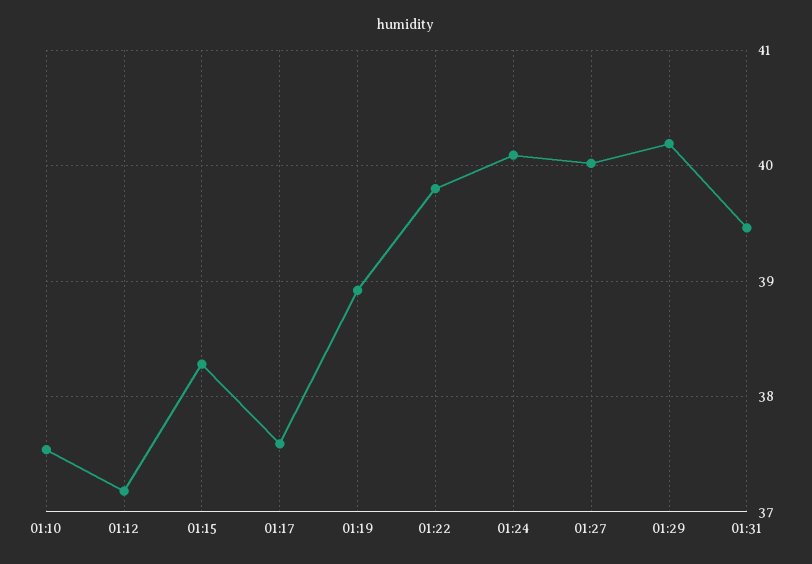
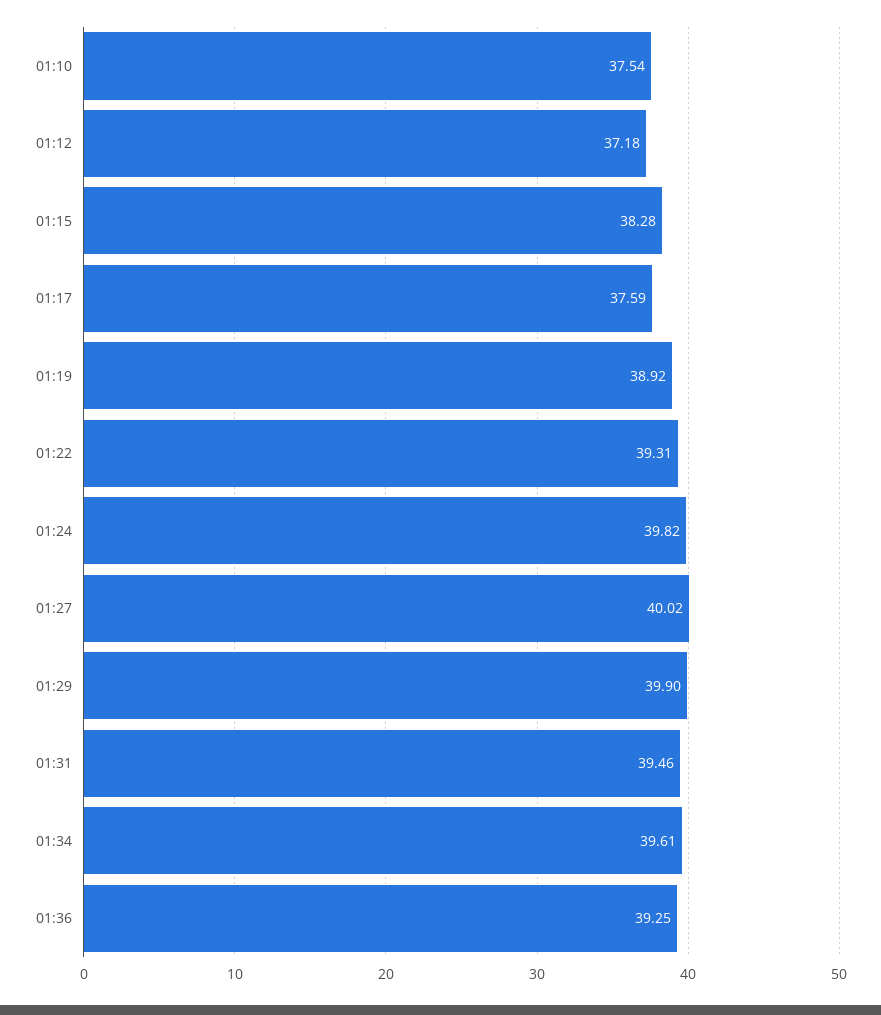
01:22: 39.8 -> 39.31
01:24: 40.1 -> 39.82
01:29: 40.2 -> 39.9
01:34: none -> 39.61
01:36: none -> 39.25

